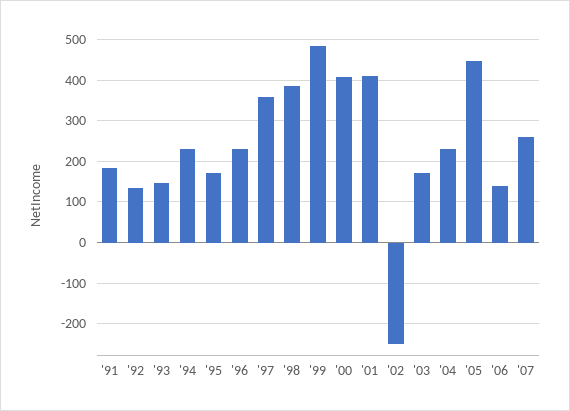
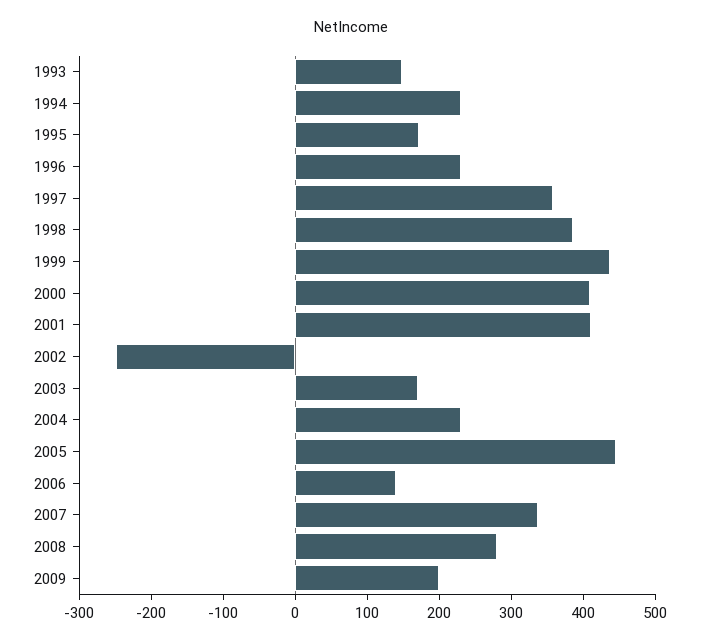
'91: 180 -> none
'92: 140 -> none
'99: 480 -> 440
'07: 260 -> 340
2008: none -> 280
2009: none -> 200

